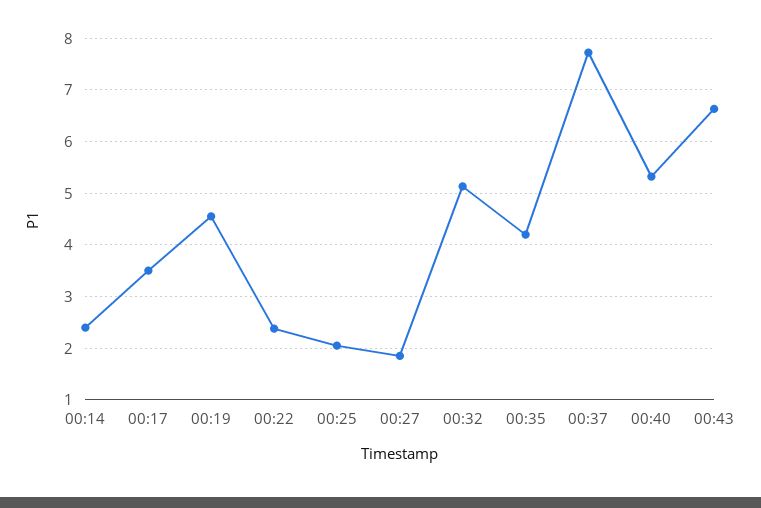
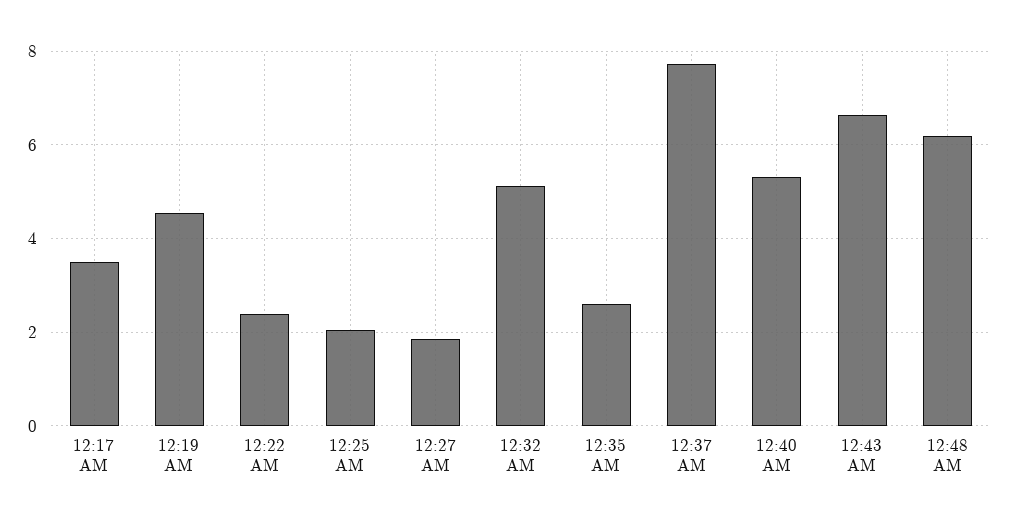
00:14: 2.4 -> none
00:35: 4.2 -> 2.6
12:48 AM: none -> 6.2

